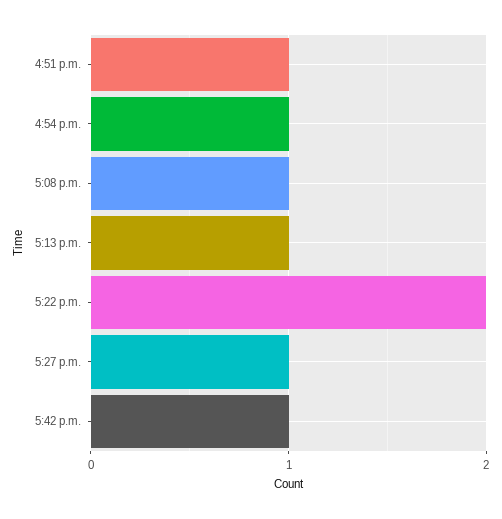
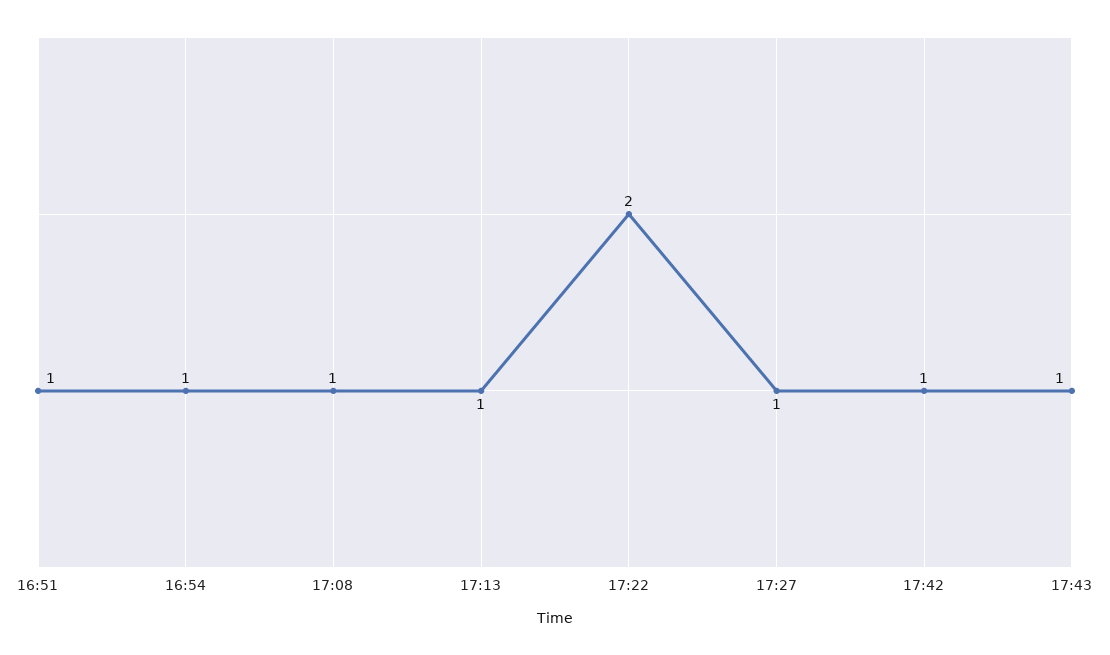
17:43: none -> 1

